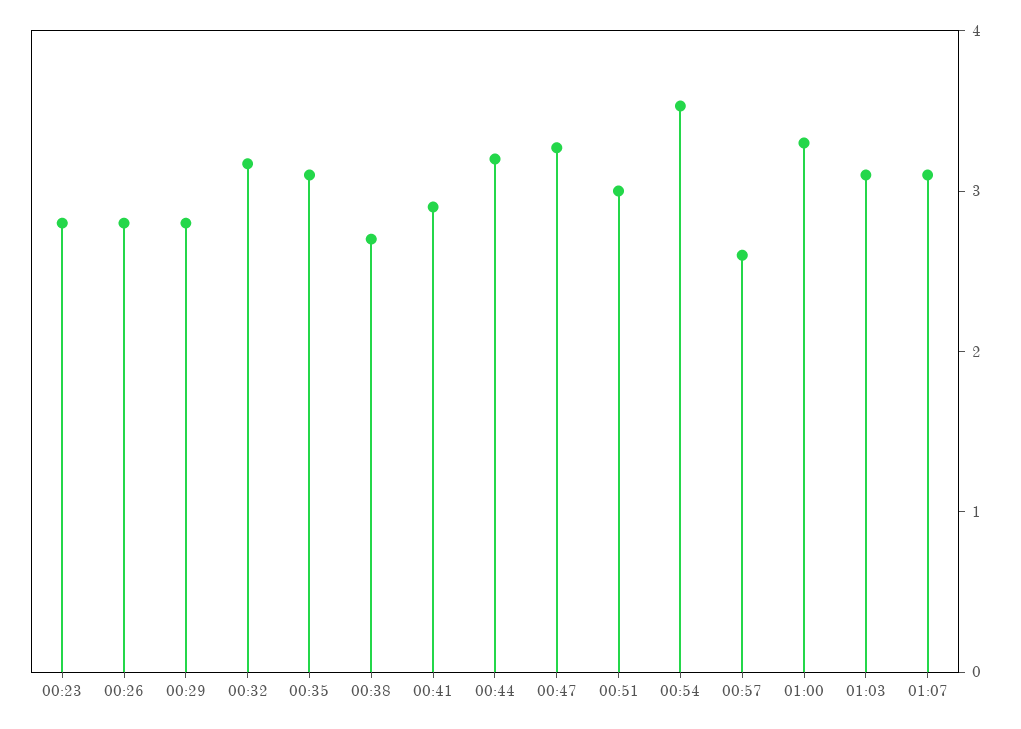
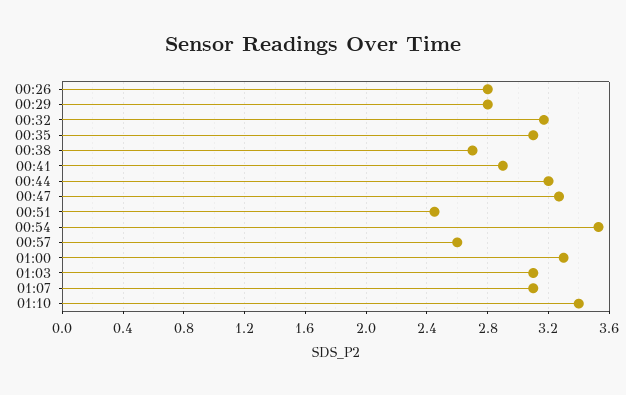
00:23: 2.8 -> none
00:51: 3 -> 2.45
01:10: none -> 3.4

